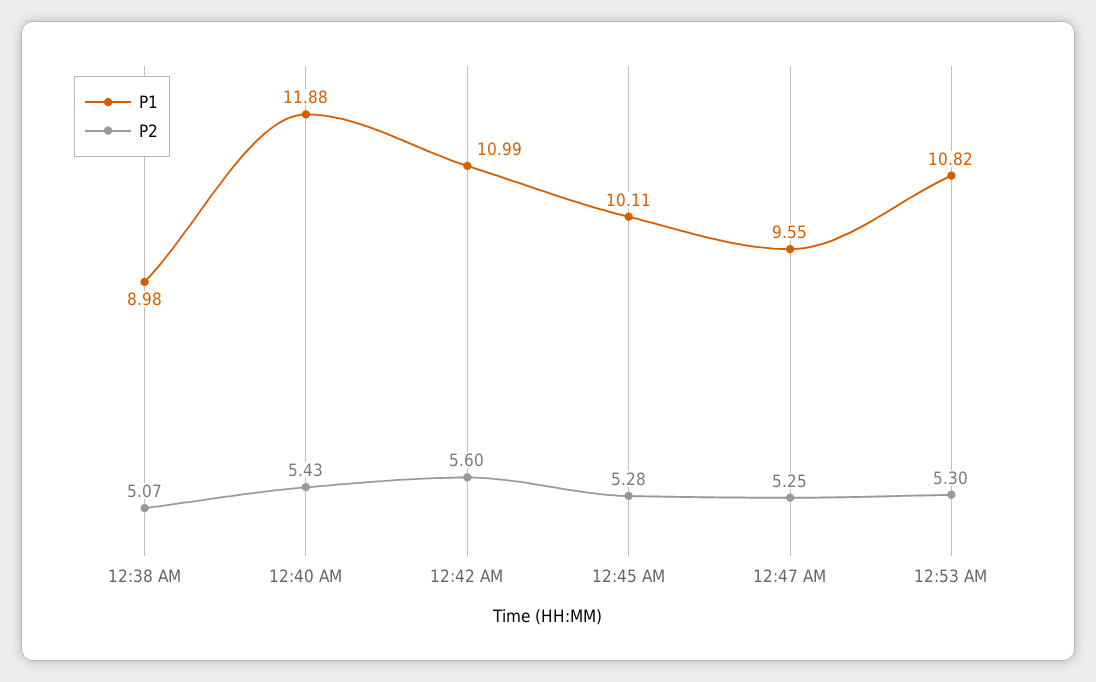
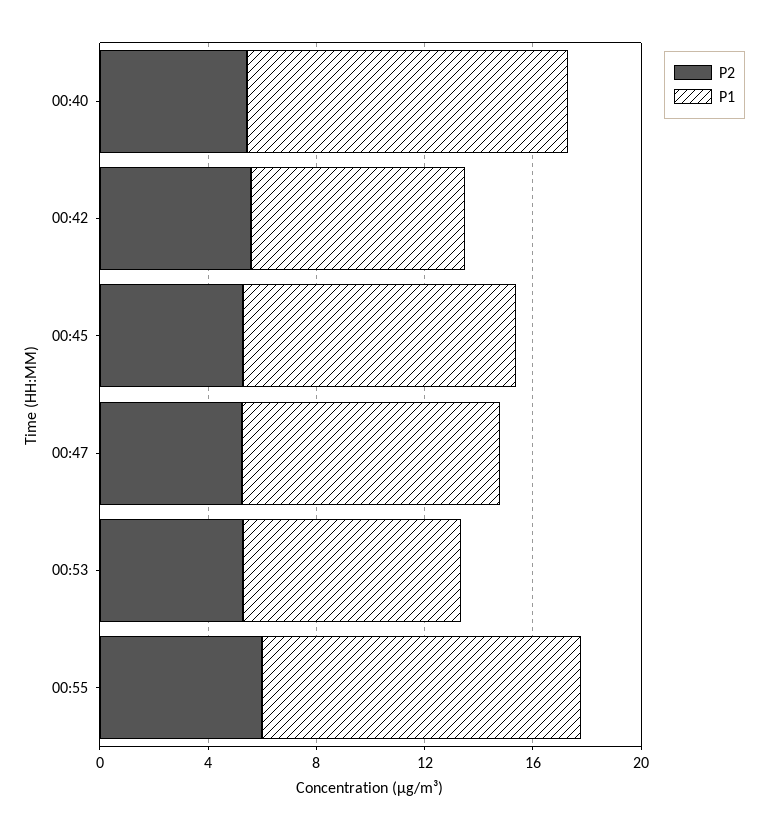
P1, 12:38 AM: 8.98 -> none
P2, 12:38 AM: 5.07 -> none
P1, 12:42 AM: 10.99 -> 8
P1, 12:53 AM: 10.82 -> 8
P2, 00:55: none -> 6
P1, 00:55: none -> 12

